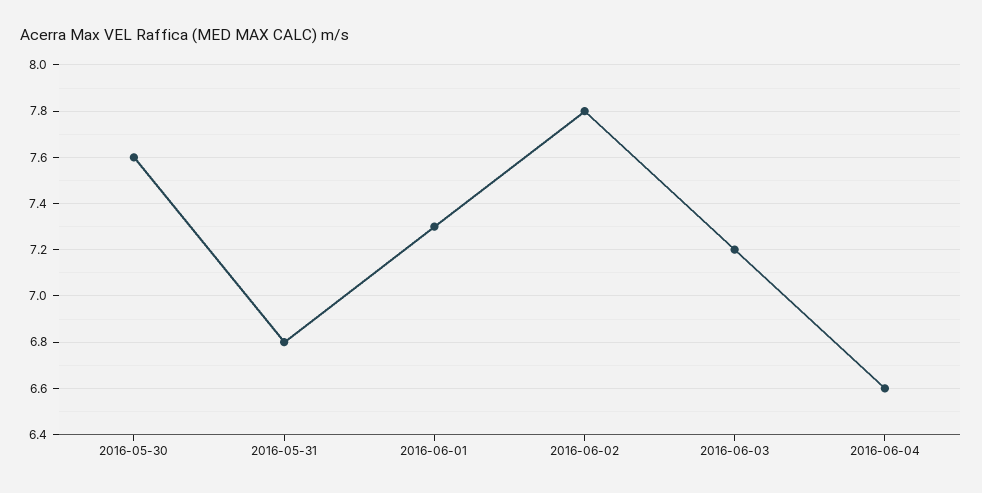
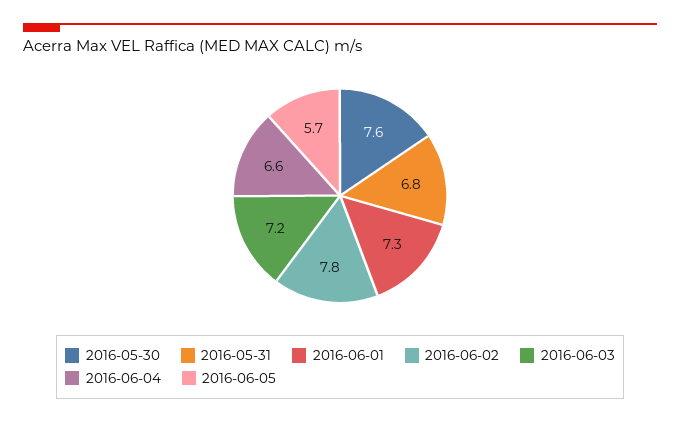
2016-06-05: none -> 5.7

